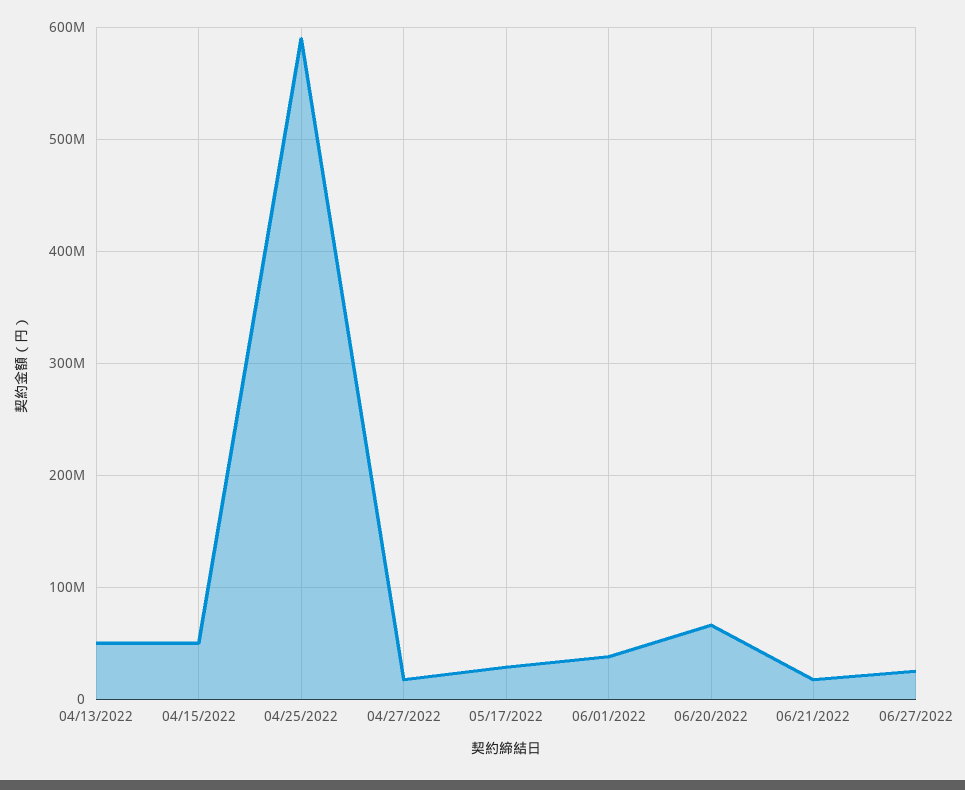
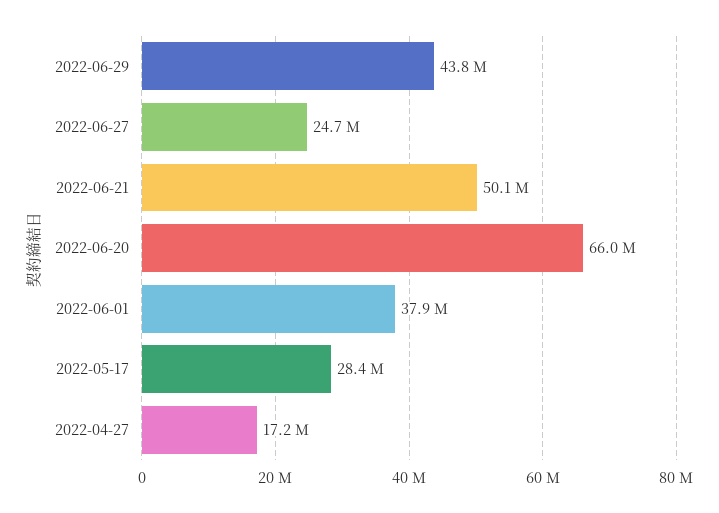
04/13/2022: 50000000 -> none
04/15/2022: 50000000 -> none
04/25/2022: 590000000 -> none
06/21/2022: 20000000 -> 50100000
2022-06-29: none -> 43800000

